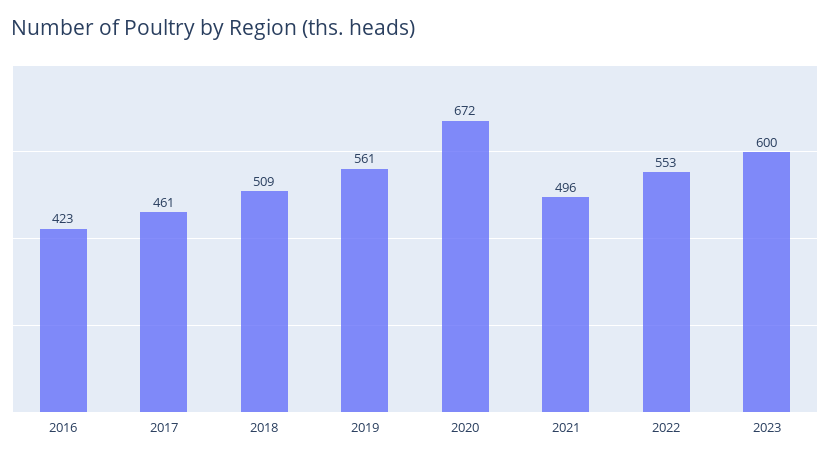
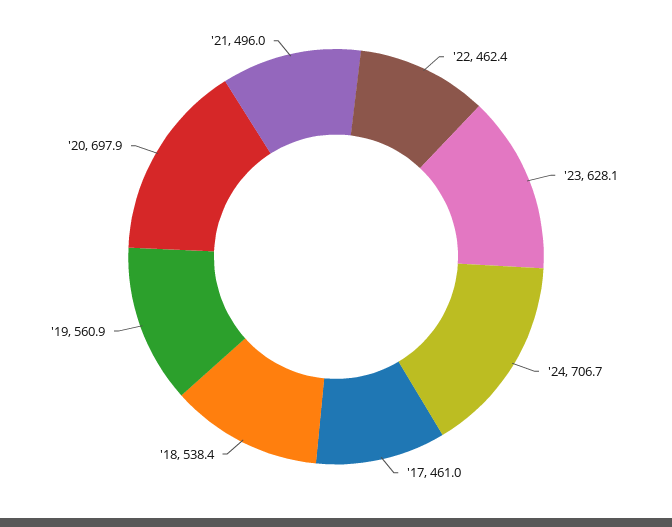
2016: 423 -> none
2018: 509 -> 538.4
2020: 672 -> 697.9
2022: 553 -> 462.4
2023: 600 -> 628.1
'24: none -> 706.7

